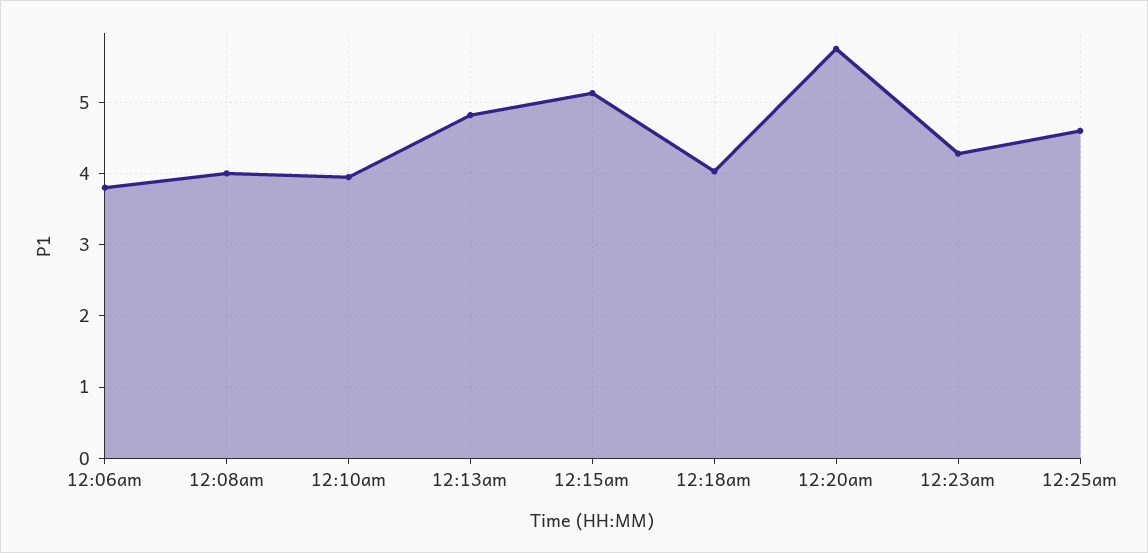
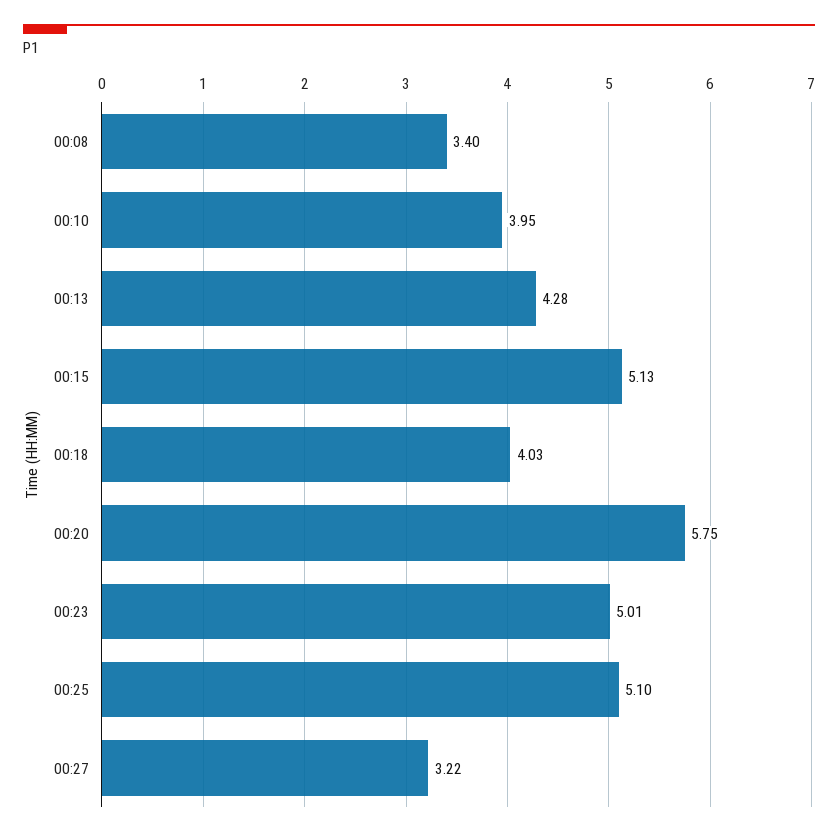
12:06am: 3.8 -> none
12:08am: 4 -> 3.4
12:13am: 4.8 -> 4.28
12:23am: 4.3 -> 5.01
12:25am: 4.6 -> 5.1
00:27: none -> 3.22

